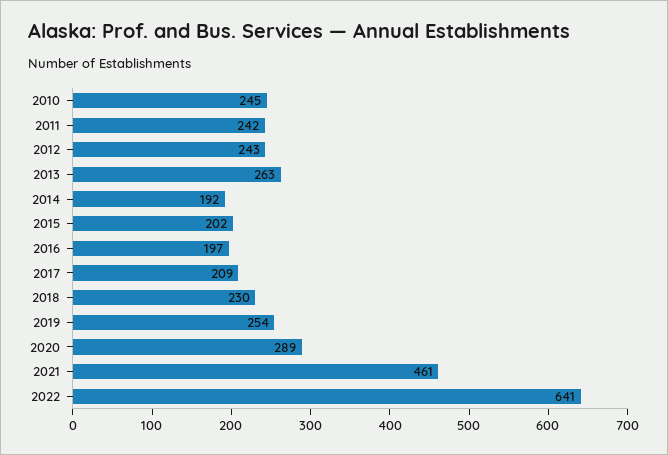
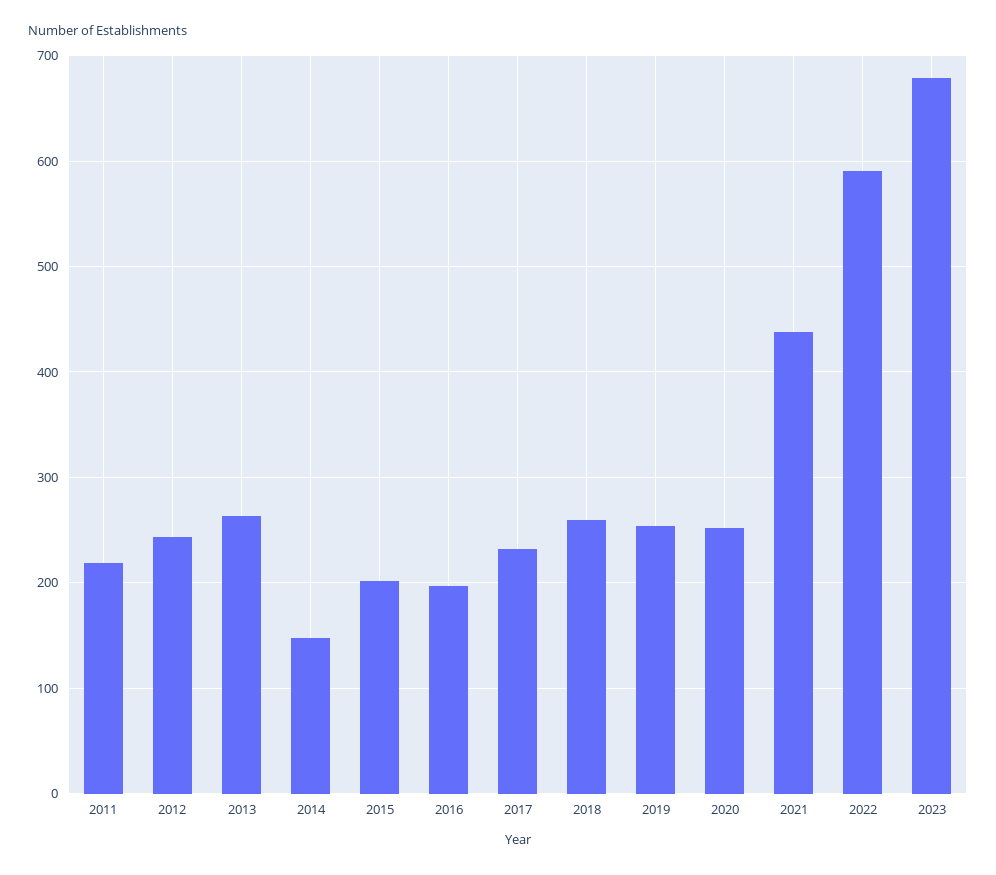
2010: 245 -> none
2011: 242 -> 220
2014: 192 -> 150
2017: 209 -> 230
2018: 230 -> 260
2020: 289 -> 250
2021: 461 -> 440
2022: 641 -> 590
2023: none -> 680

